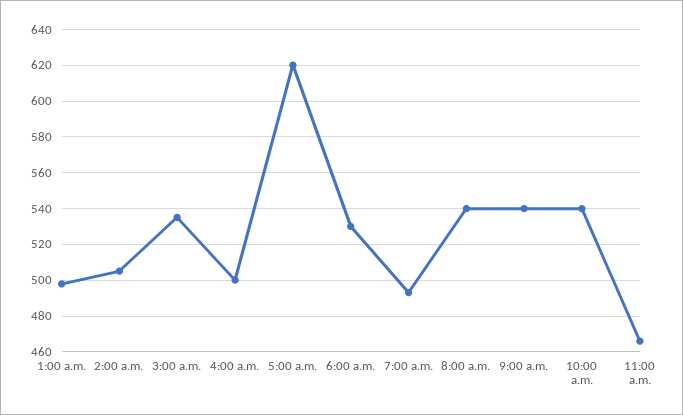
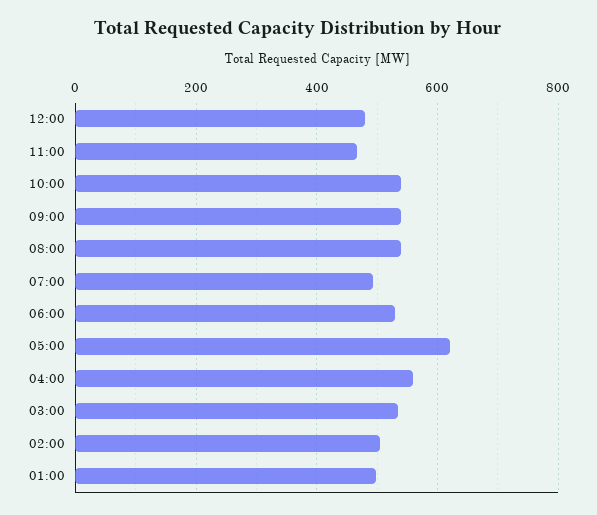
4:00 a.m.: 500 -> 560
12:00: none -> 480

